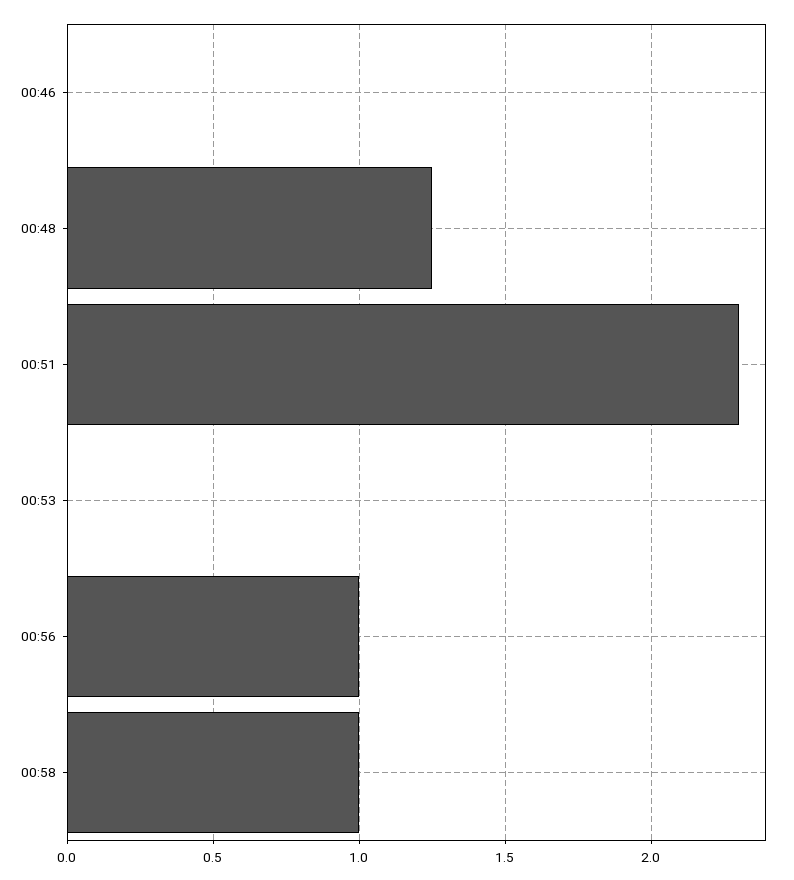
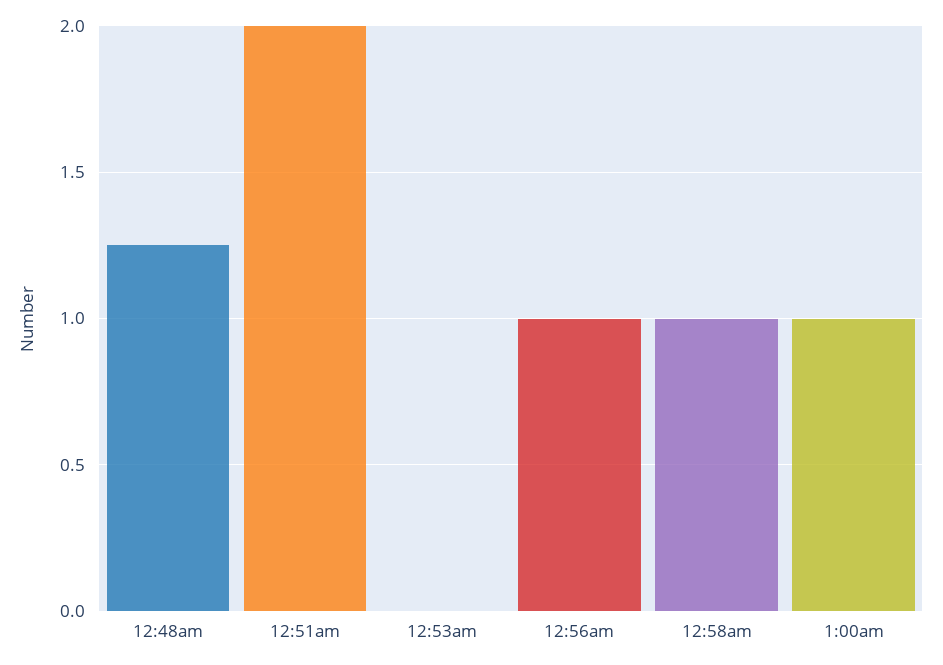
00:46: 0 -> none
00:51: 2.3 -> 2
1:00am: none -> 1

